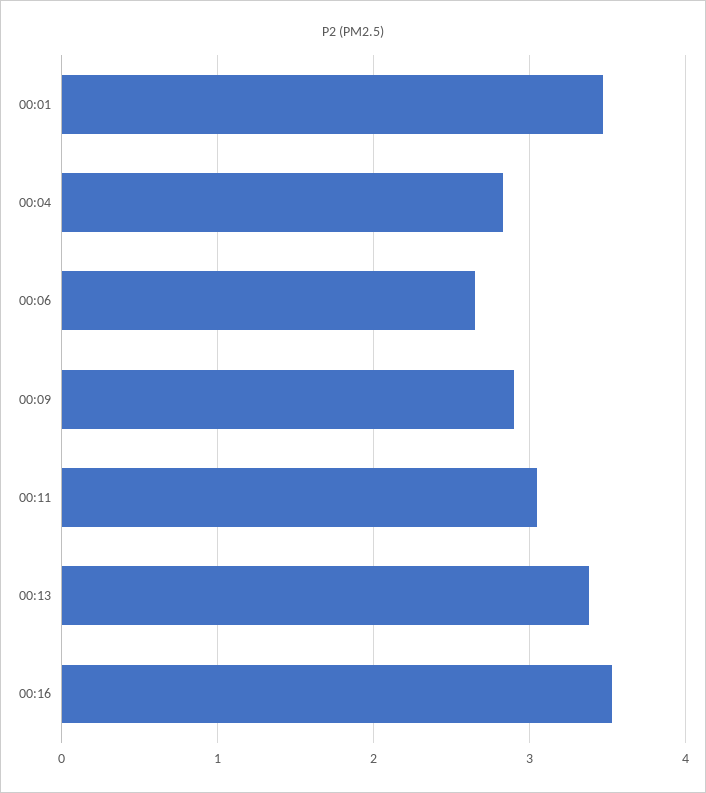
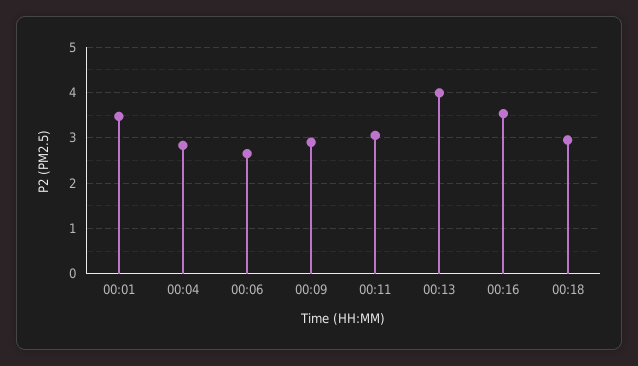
00:13: 3.4 -> 4
00:18: none -> 3

